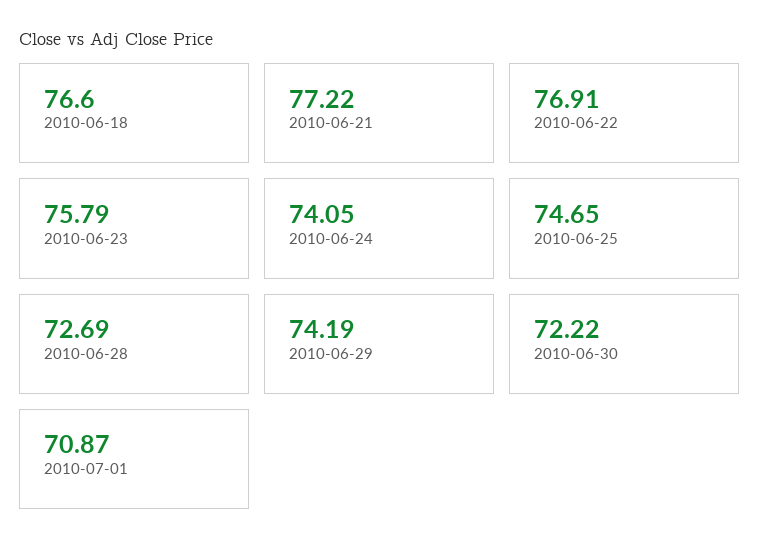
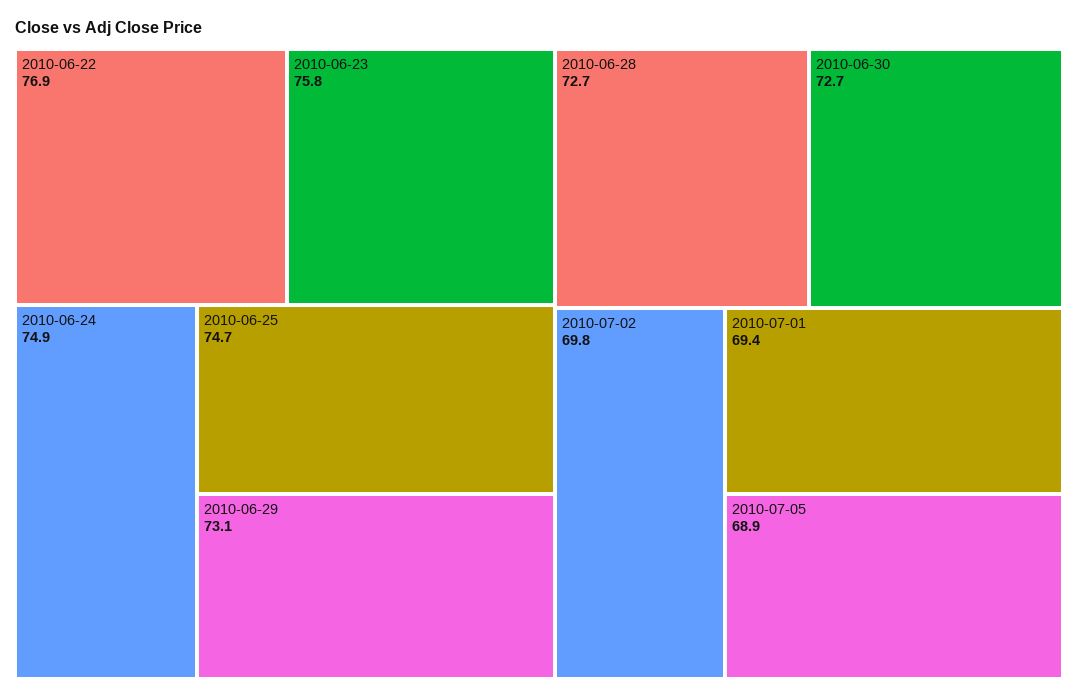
2010-06-18: 76.6 -> none
2010-06-21: 77.22 -> none
2010-06-24: 74.05 -> 74.9
2010-06-29: 74.19 -> 73.1
2010-06-30: 72.22 -> 72.7
2010-07-01: 70.87 -> 69.4
2010-07-02: none -> 69.8
2010-07-05: none -> 68.9

